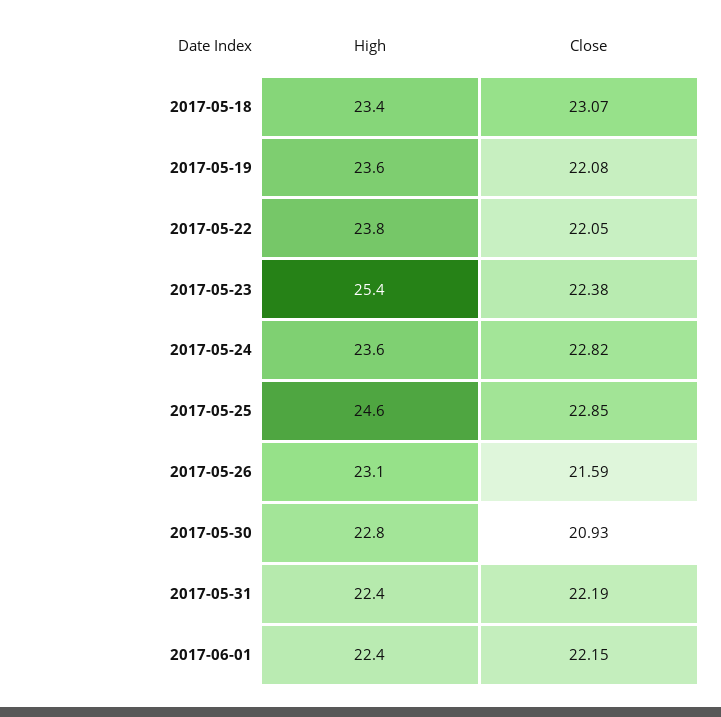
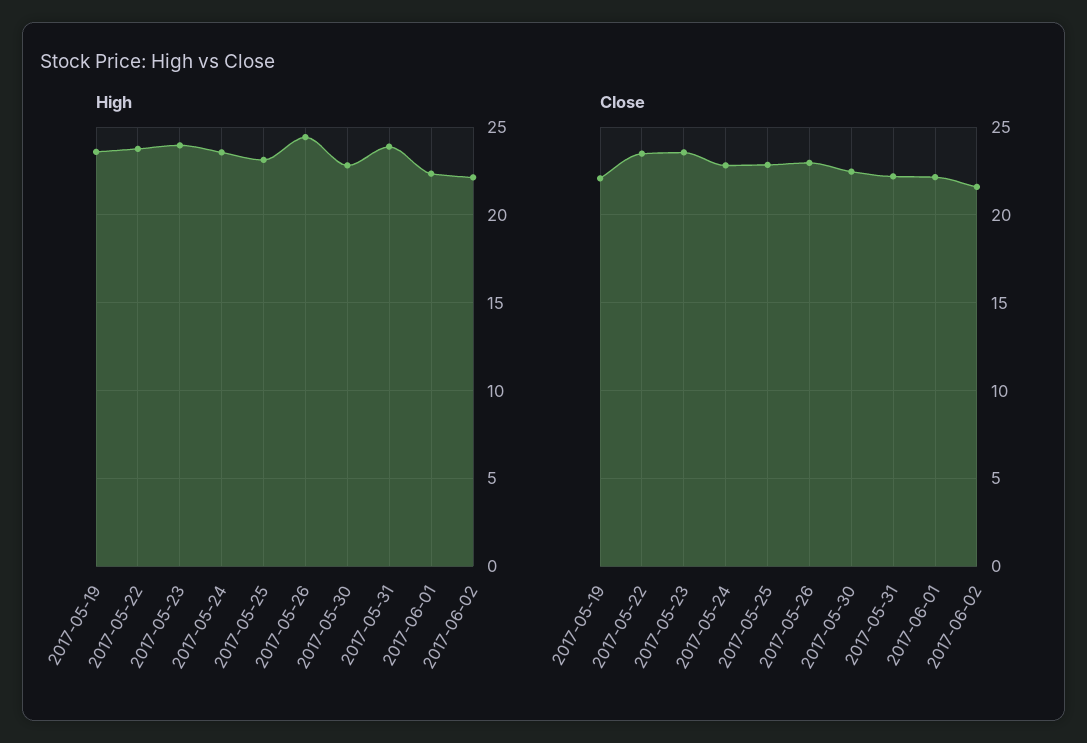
High, 2017-05-18: 23.4 -> none
Close, 2017-05-18: 23.07 -> none
Close, 2017-05-22: 22.05 -> 23.5
High, 2017-05-23: 25.4 -> 24
Close, 2017-05-23: 22.38 -> 23.5
High, 2017-05-25: 24.6 -> 23
High, 2017-05-26: 23.1 -> 24.5
Close, 2017-05-26: 21.59 -> 23
Close, 2017-05-30: 20.93 -> 22.5
High, 2017-05-31: 22.4 -> 24
High, 2017-06-02: none -> 22
Close, 2017-06-02: none -> 21.5

